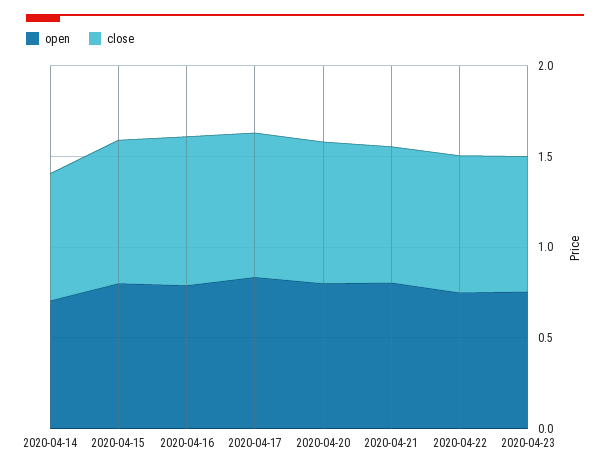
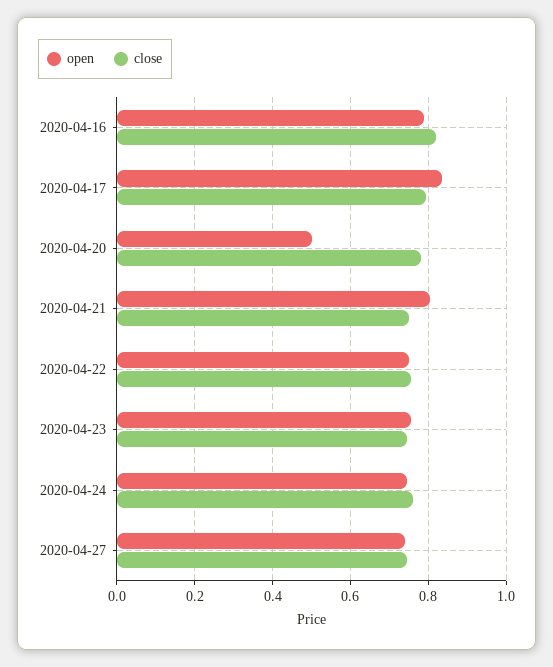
open, 2020-04-14: 0.7 -> none
close, 2020-04-14: 0.7 -> none
open, 2020-04-15: 0.8 -> none
close, 2020-04-15: 0.8 -> none
open, 2020-04-20: 0.8 -> 0.5
open, 2020-04-24: none -> 0.74
close, 2020-04-24: none -> 0.76
open, 2020-04-27: none -> 0.74
close, 2020-04-27: none -> 0.74

